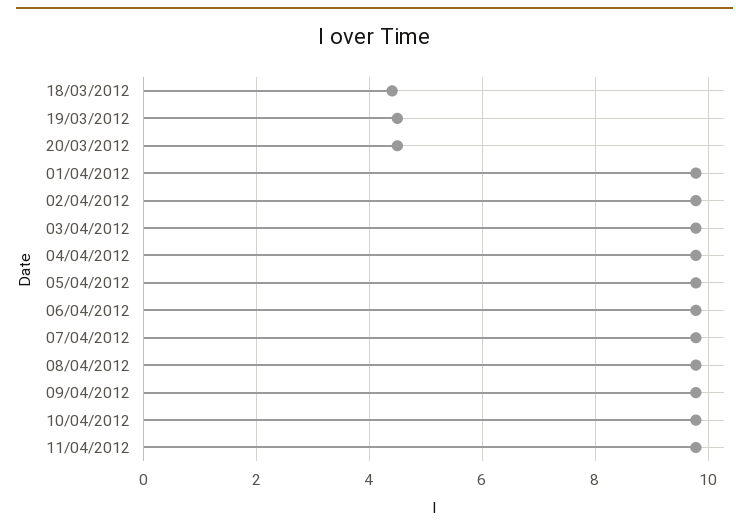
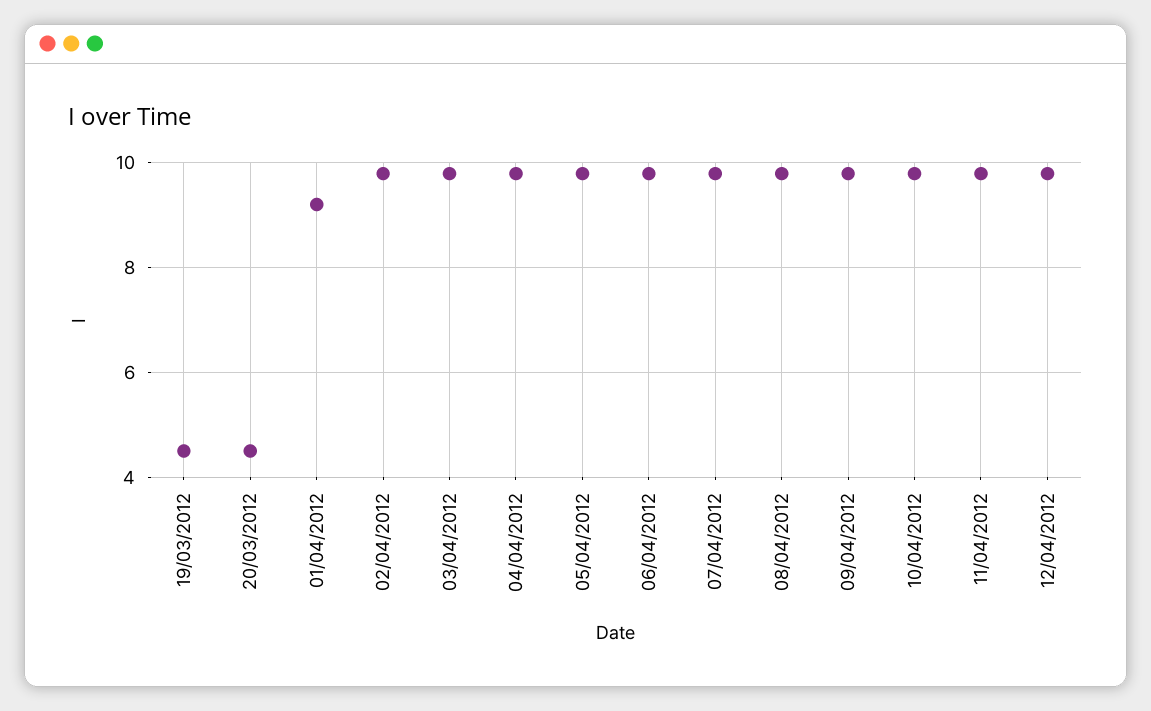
18/03/2012: 4.4 -> none
01/04/2012: 9.8 -> 9.2
12/04/2012: none -> 9.8

